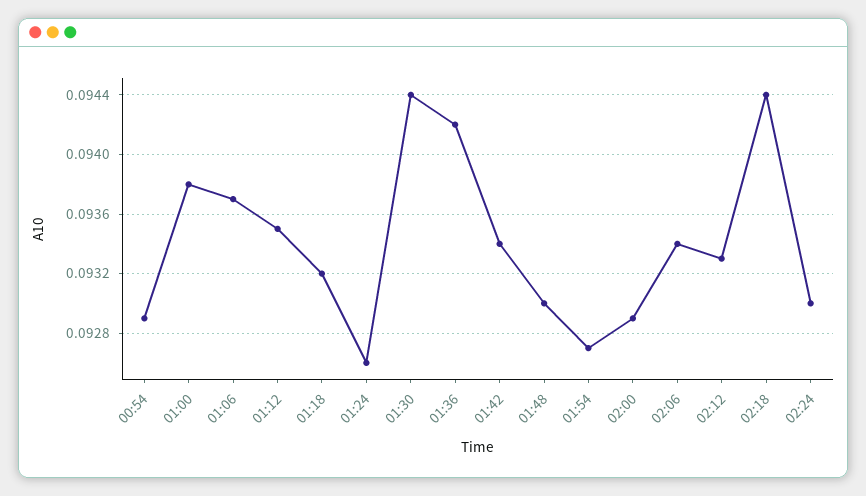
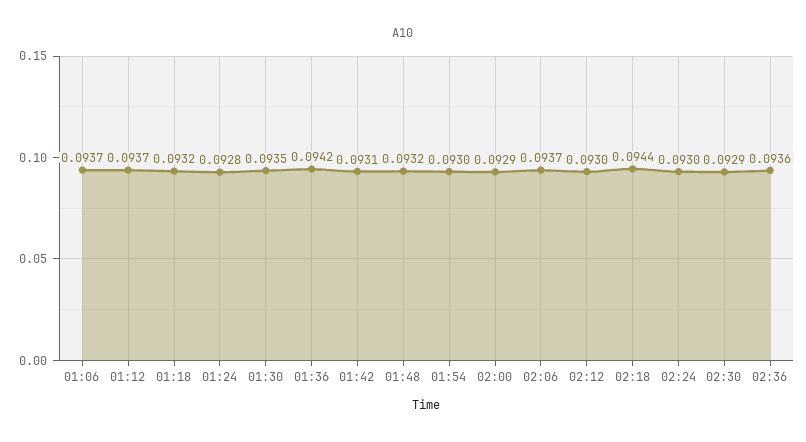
00:54: 0.0929 -> none
01:00: 0.0938 -> none
01:12: 0.0935 -> 0.0937
01:24: 0.0926 -> 0.0928
01:30: 0.0944 -> 0.0935
01:42: 0.0934 -> 0.0931
01:48: 0.093 -> 0.0932
01:54: 0.0927 -> 0.093
02:06: 0.0934 -> 0.0937
02:12: 0.0933 -> 0.093
02:30: none -> 0.0929
02:36: none -> 0.0936

